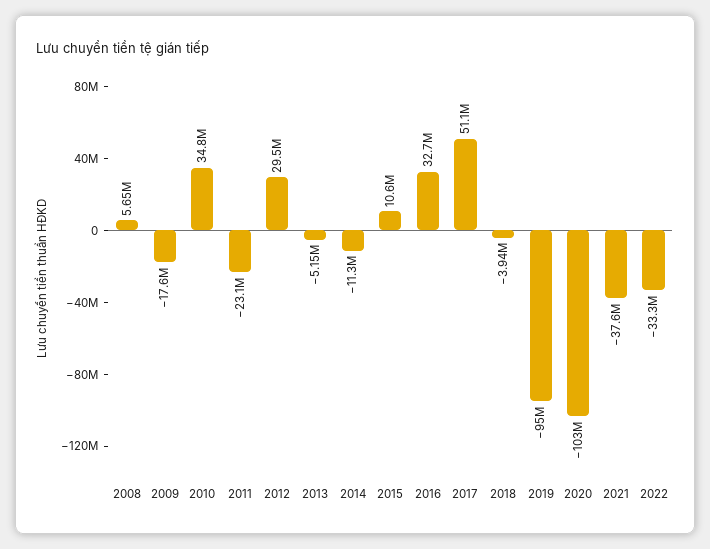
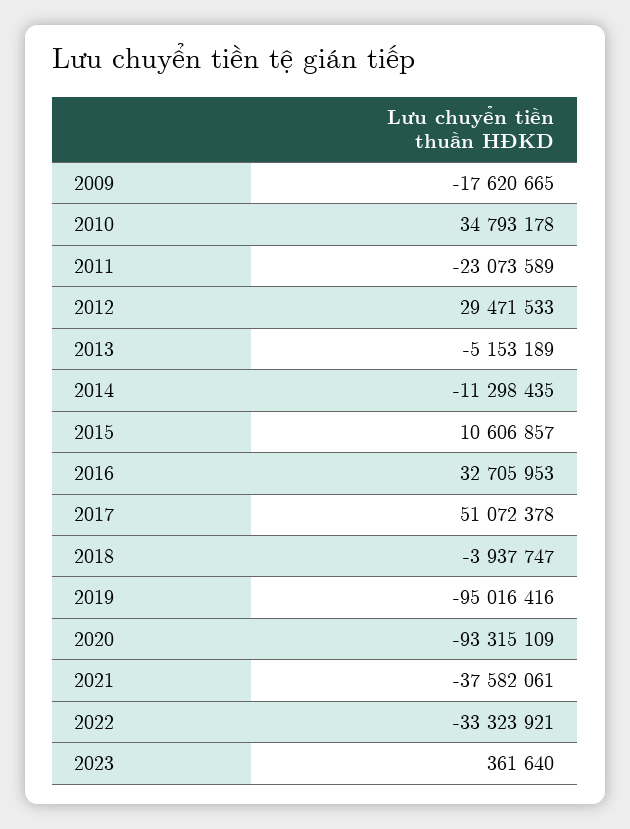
2008: 5650000 -> none
2020: -103000000 -> -93315109
2023: none -> 361640

